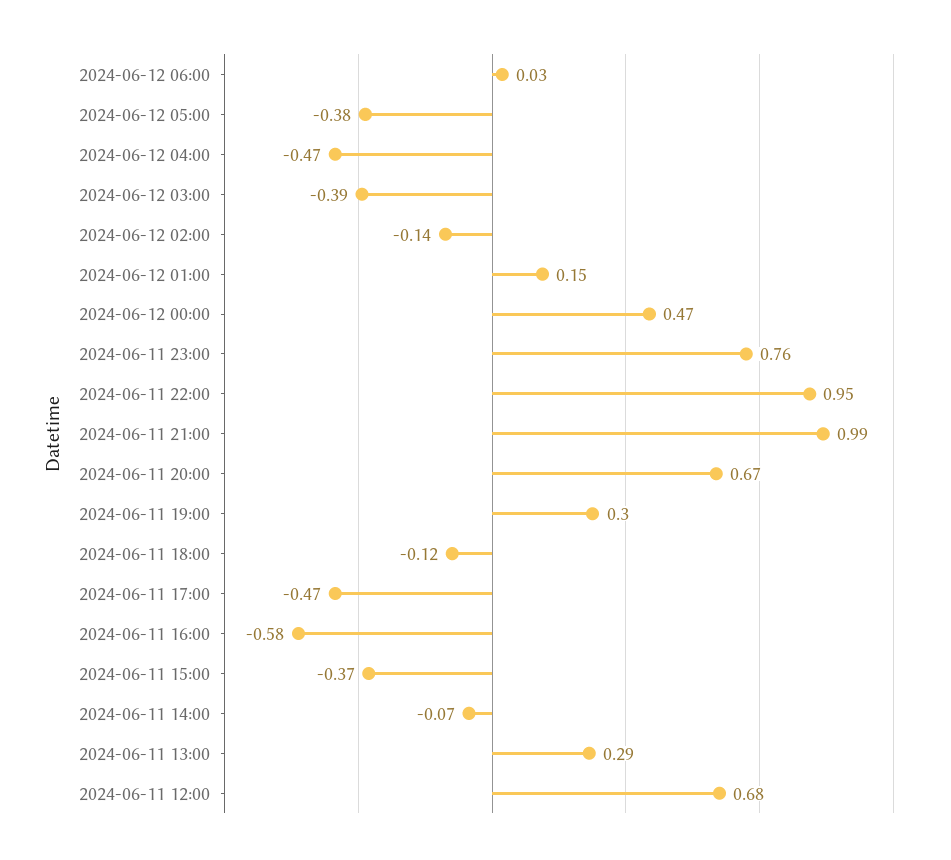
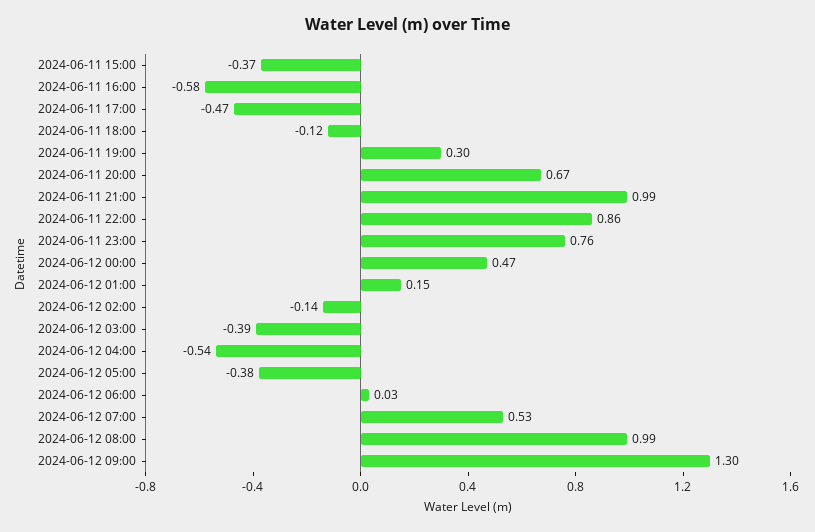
2024-06-12 04:00: -0.47 -> -0.54
2024-06-11 22:00: 0.95 -> 0.86
2024-06-11 14:00: -0.07 -> none
2024-06-11 13:00: 0.29 -> none
2024-06-11 12:00: 0.68 -> none
2024-06-12 07:00: none -> 0.53
2024-06-12 08:00: none -> 0.99
2024-06-12 09:00: none -> 1.3

